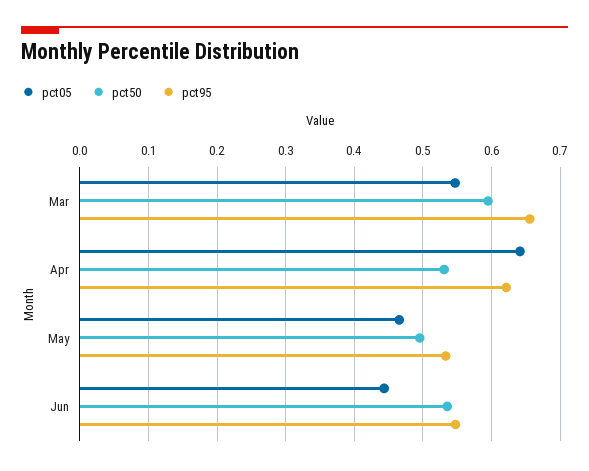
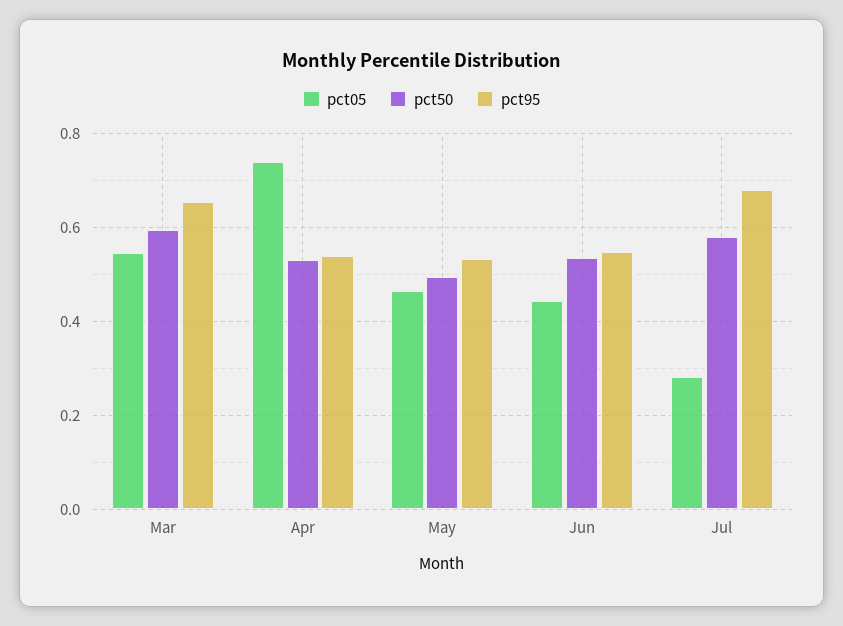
pct05, Apr: 0.64 -> 0.74
pct95, Apr: 0.62 -> 0.54
pct05, Jul: none -> 0.28
pct50, Jul: none -> 0.58
pct95, Jul: none -> 0.68

